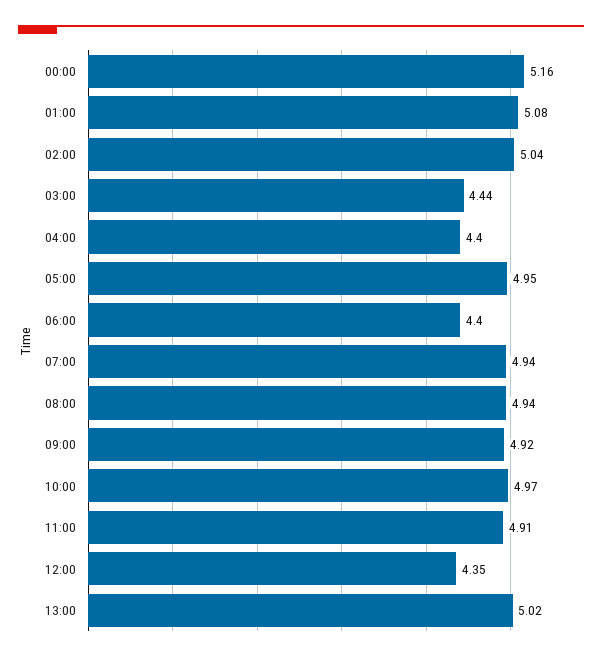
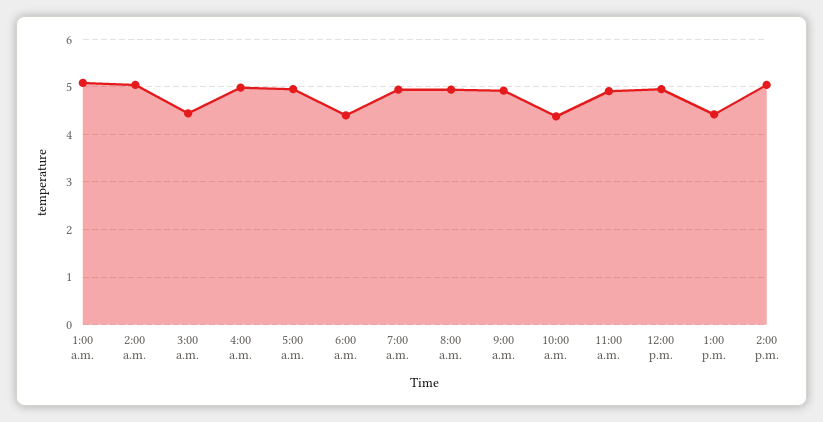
00:00: 5.16 -> none
04:00: 4.4 -> 5
10:00: 4.97 -> 4.4
12:00: 4.35 -> 5
13:00: 5.02 -> 4.4
2:00 p.m.: none -> 5

